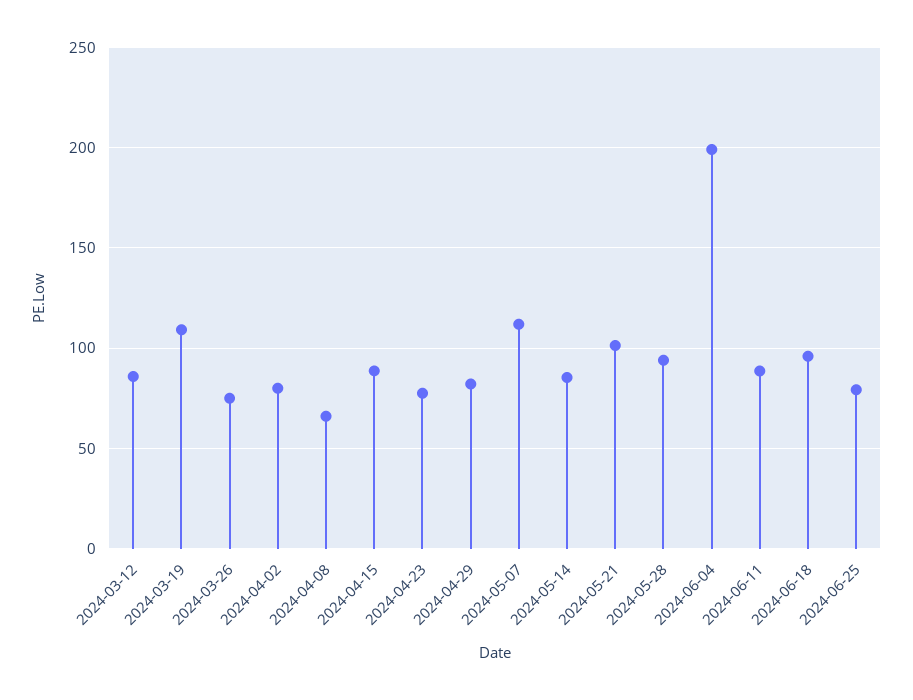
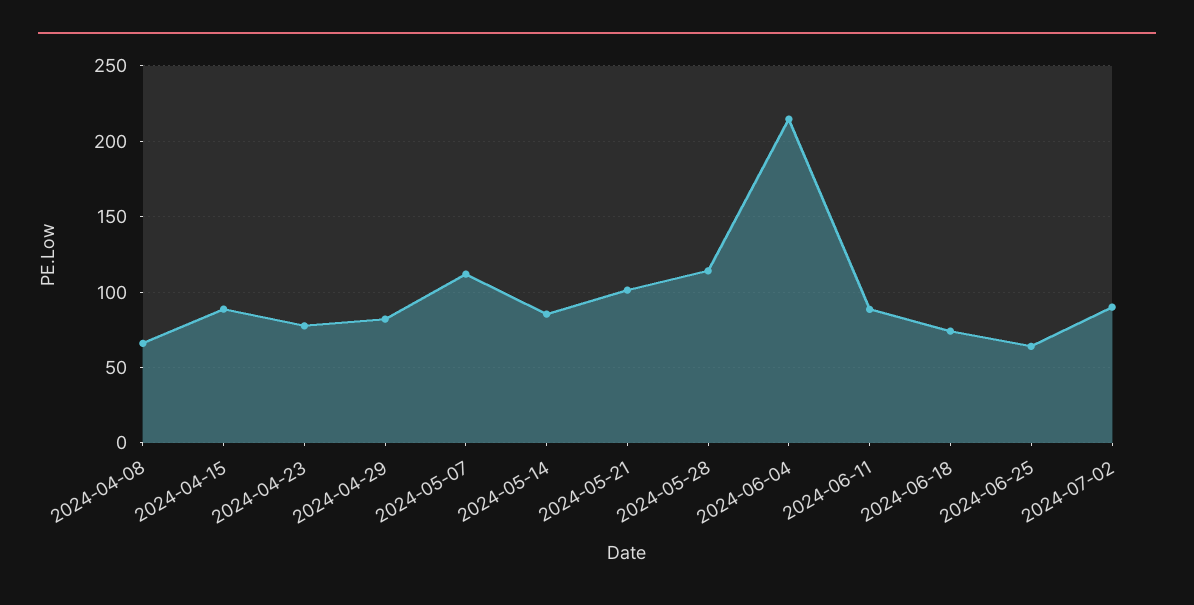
2024-03-12: 85 -> none
2024-03-19: 110 -> none
2024-03-26: 75 -> none
2024-04-02: 80 -> none
2024-05-28: 95 -> 115
2024-06-04: 200 -> 215
2024-06-18: 95 -> 75
2024-06-25: 80 -> 65
2024-07-02: none -> 90

